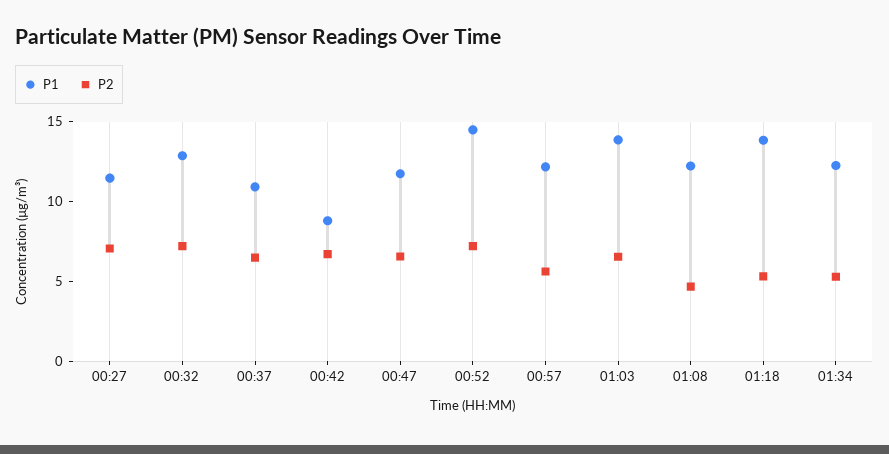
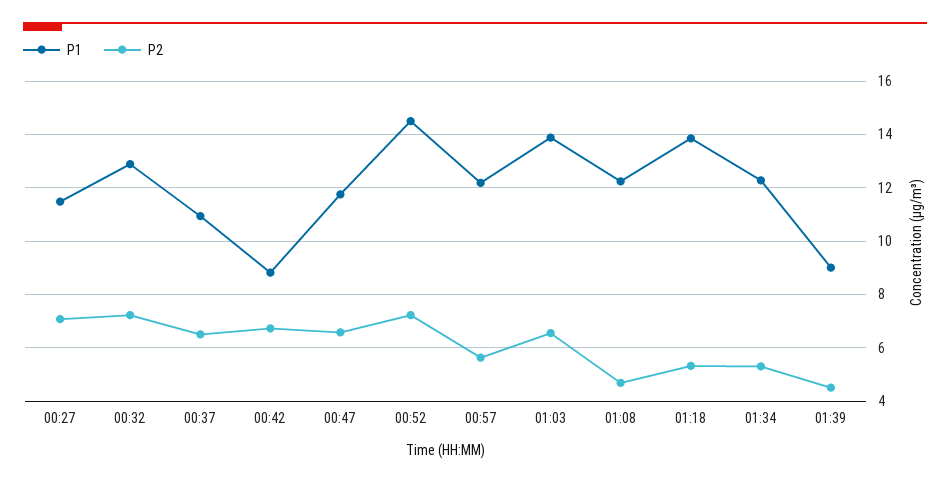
P1, 01:39: none -> 9
P2, 01:39: none -> 4.5

